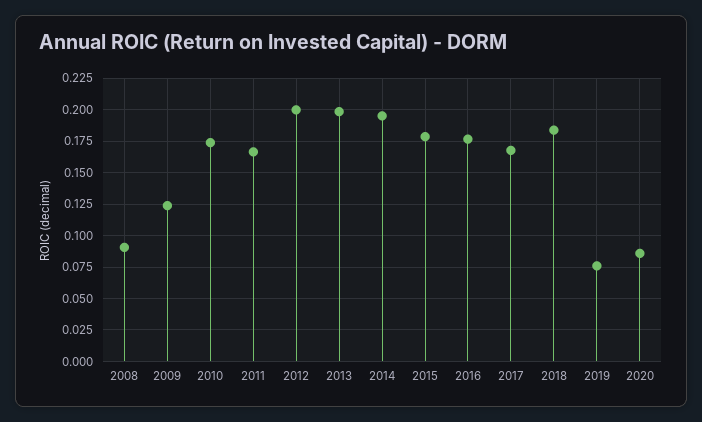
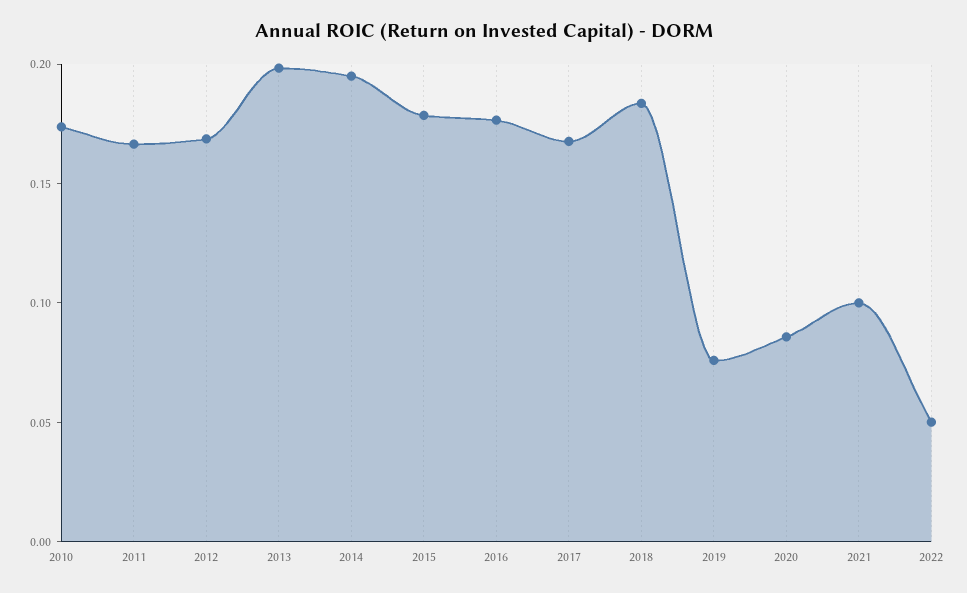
2008: 0.09 -> none
2009: 0.125 -> none
2012: 0.2 -> 0.17
2021: none -> 0.1
2022: none -> 0.05

